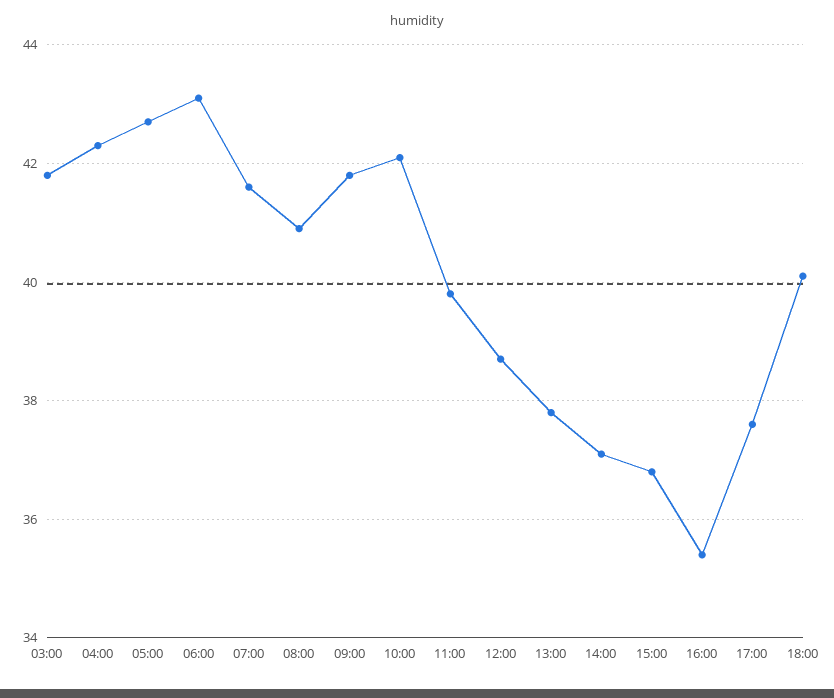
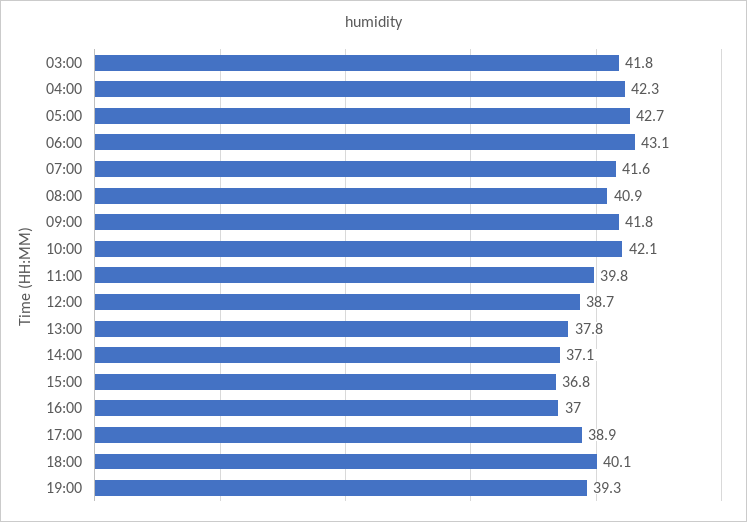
16:00: 35.5 -> 37
17:00: 37.5 -> 38.9
19:00: none -> 39.3

